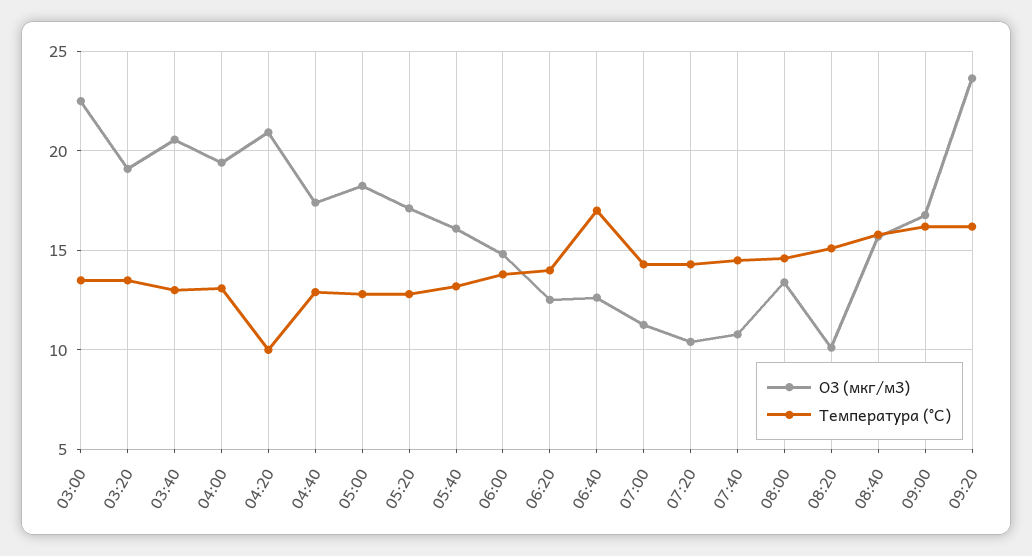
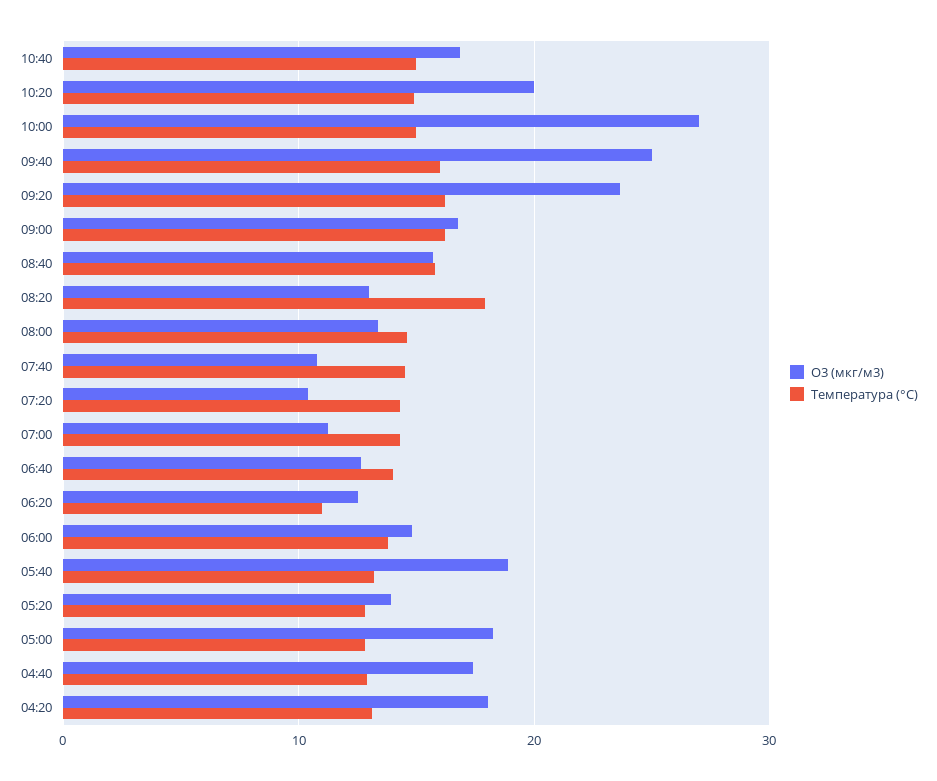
O3 (мкг/м3), 03:00: 22.5 -> none
Температура (°C), 03:00: 13.5 -> none
O3 (мкг/м3), 03:20: 19 -> none
Температура (°C), 03:20: 13.5 -> none
O3 (мкг/м3), 03:40: 20.5 -> none
Температура (°C), 03:40: 13 -> none
O3 (мкг/м3), 04:00: 19.5 -> none
Температура (°C), 04:00: 13 -> none
O3 (мкг/м3), 04:20: 21 -> 18
Температура (°C), 04:20: 10 -> 13
O3 (мкг/м3), 05:20: 17 -> 14
O3 (мкг/м3), 05:40: 16 -> 19
Температура (°C), 06:20: 14 -> 11
Температура (°C), 06:40: 17 -> 14
O3 (мкг/м3), 08:20: 10 -> 13
Температура (°C), 08:20: 15 -> 18
O3 (мкг/м3), 10:40: none -> 17
Температура (°C), 10:40: none -> 15
O3 (мкг/м3), 10:20: none -> 20
Температура (°C), 10:20: none -> 15
O3 (мкг/м3), 10:00: none -> 27
Температура (°C), 10:00: none -> 15
O3 (мкг/м3), 09:40: none -> 25
Температура (°C), 09:40: none -> 16

